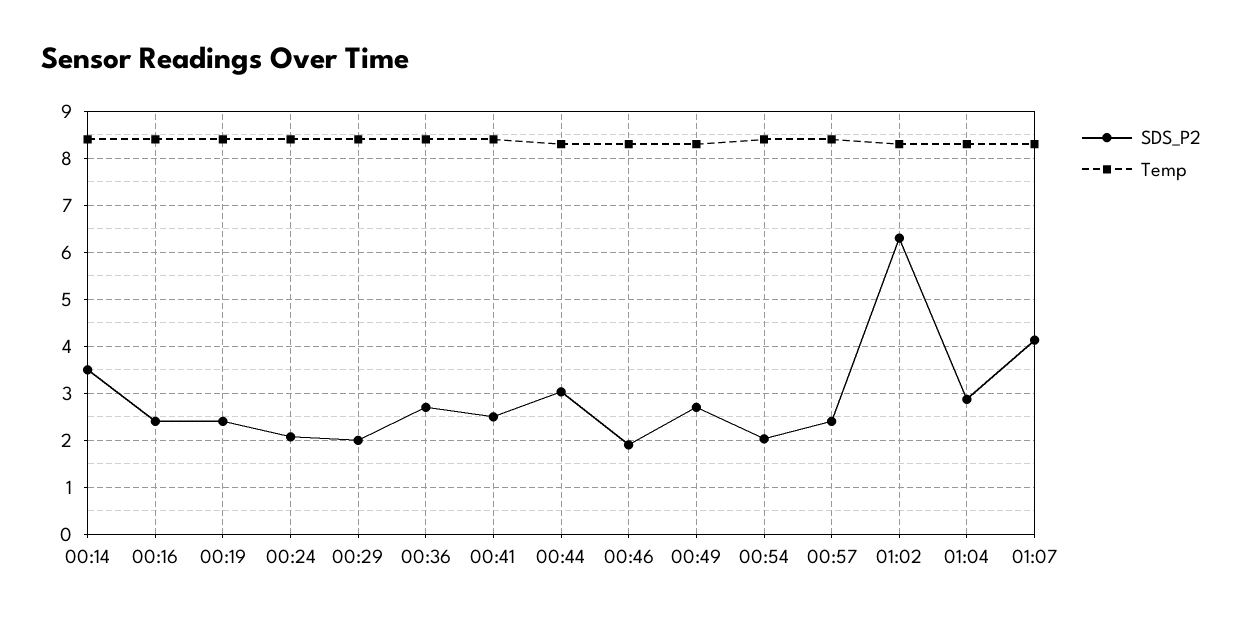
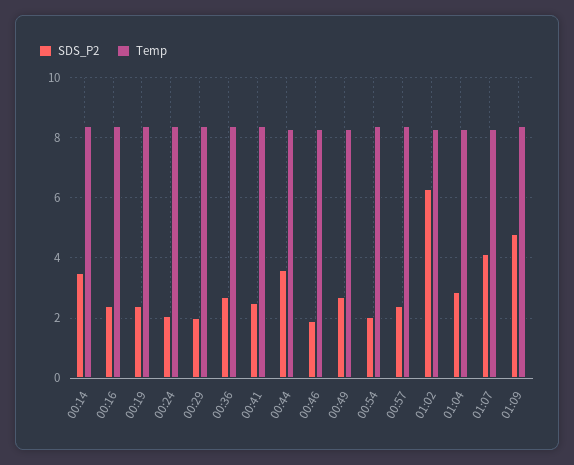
SDS_P2, 00:44: 3 -> 3.6
SDS_P2, 01:09: none -> 4.8
Temp, 01:09: none -> 8.4

